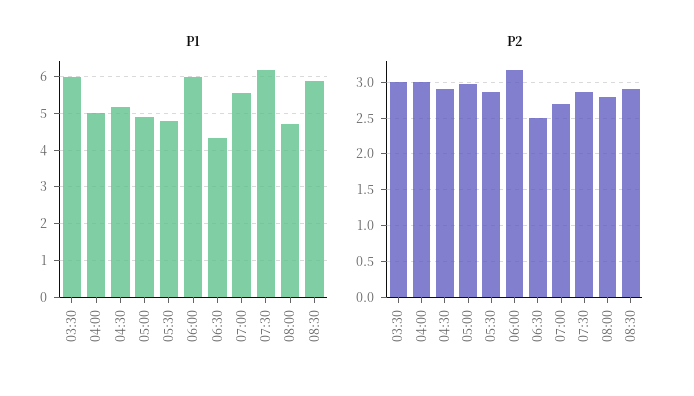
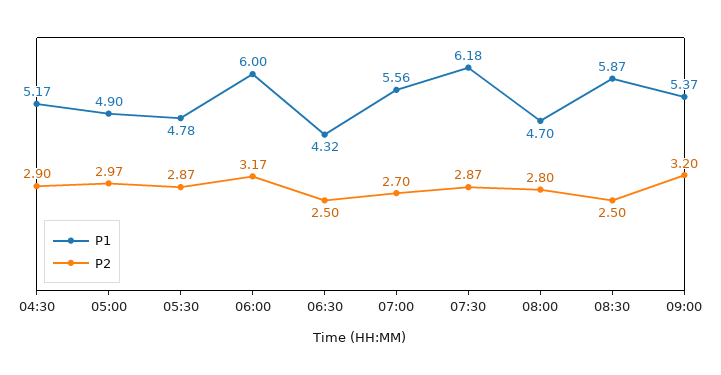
P1, 03:30: 6 -> none
P1, 04:00: 5 -> none
P2, 03:30: 3 -> none
P2, 04:00: 3 -> none
P2, 08:30: 2.9 -> 2.5
P1, 09:00: none -> 5.37
P2, 09:00: none -> 3.2

